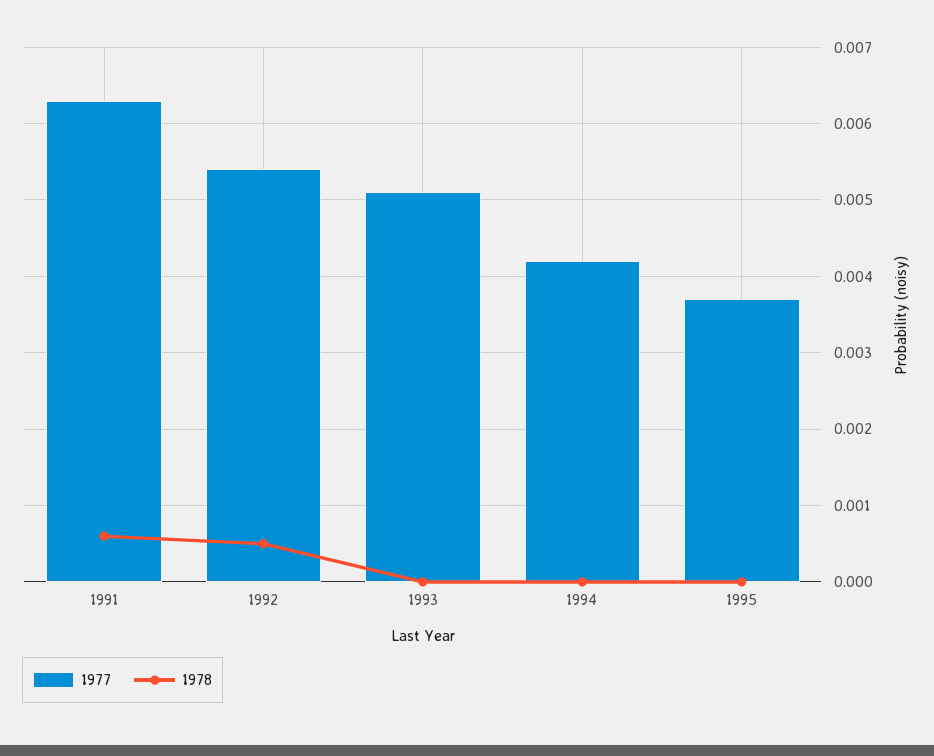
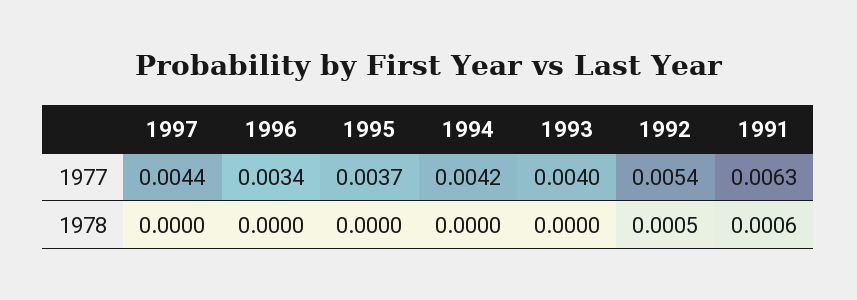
1977, 1993: 0.0051 -> 0.004
1977, 1997: none -> 0.0044
1977, 1996: none -> 0.0034
1978, 1997: none -> 0
1978, 1996: none -> 0

